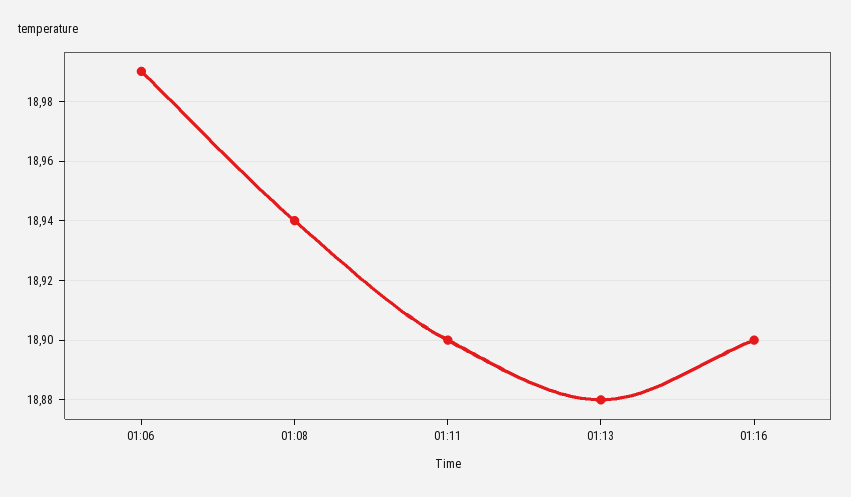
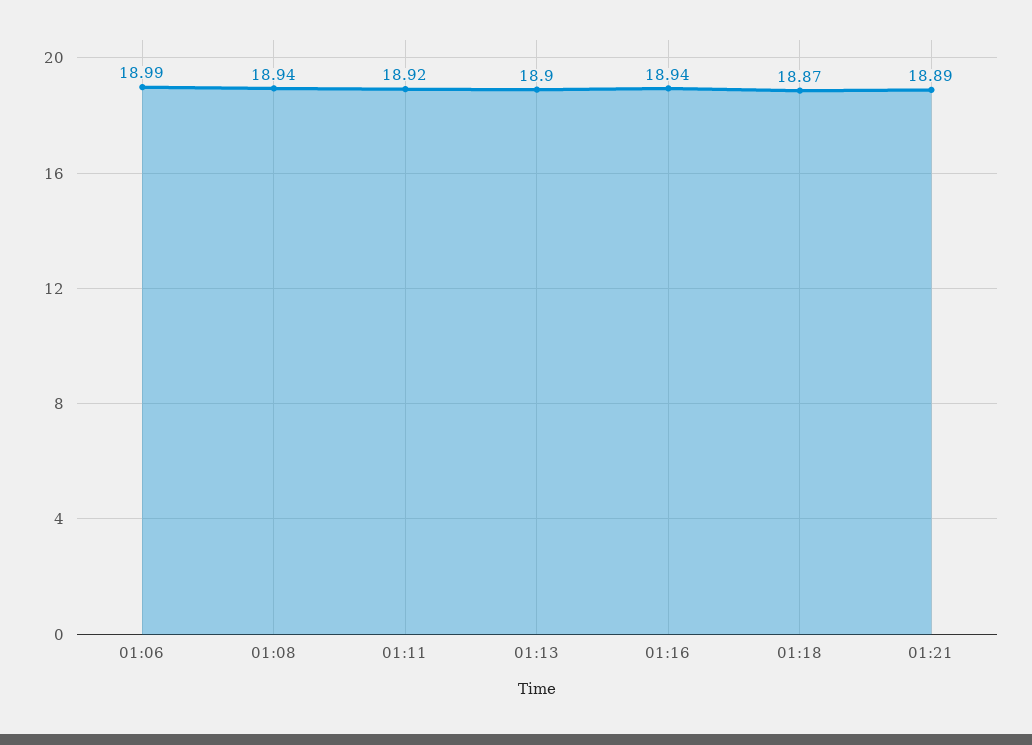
01:11: 18.9 -> 18.92
01:13: 18.88 -> 18.9
01:16: 18.9 -> 18.94
01:18: none -> 18.87
01:21: none -> 18.89

